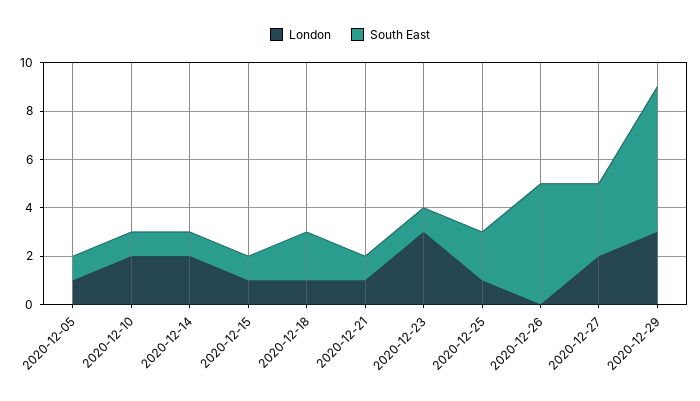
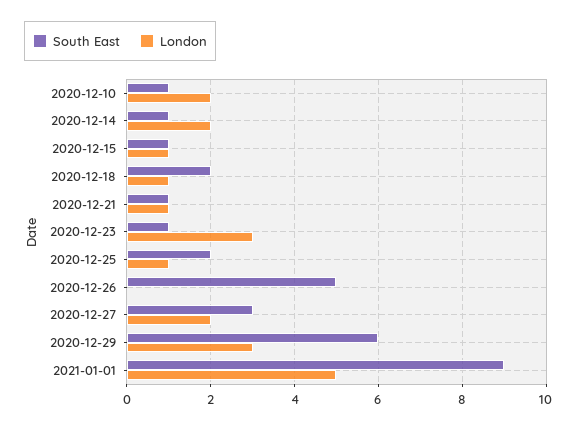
London, 2020-12-05: 1 -> none
South East, 2020-12-05: 1 -> none
South East, 2021-01-01: none -> 9
London, 2021-01-01: none -> 5

